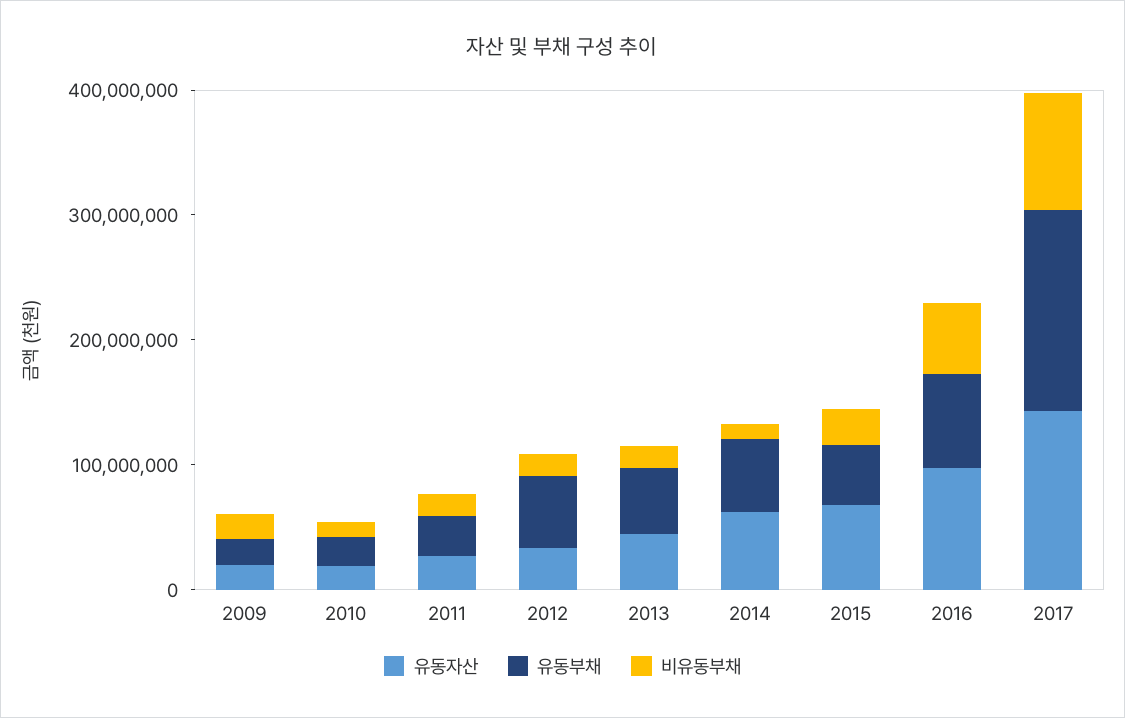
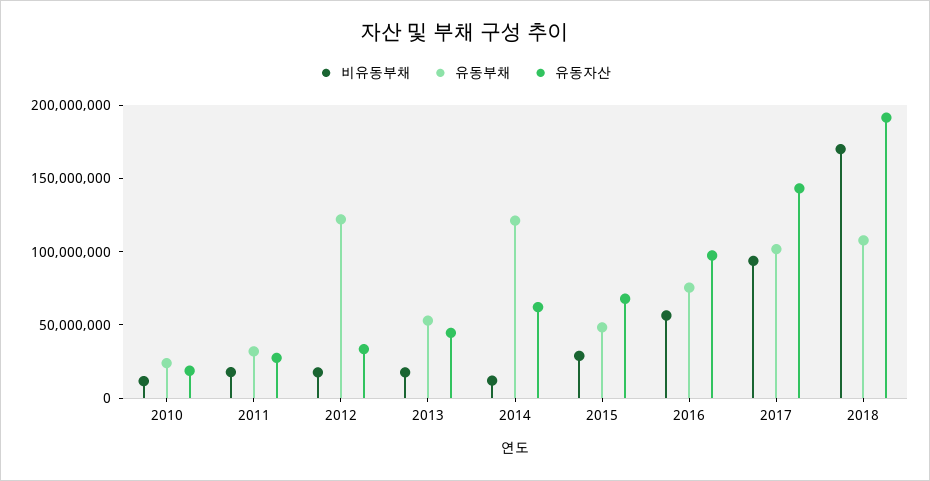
유동자산, 2009: 20000000 -> none
유동부채, 2009: 20000000 -> none
비유동부채, 2009: 20000000 -> none
유동부채, 2012: 60000000 -> 120000000
유동부채, 2014: 60000000 -> 120000000
유동부채, 2017: 160000000 -> 100000000
비유동부채, 2018: none -> 170000000
유동부채, 2018: none -> 110000000
유동자산, 2018: none -> 190000000

